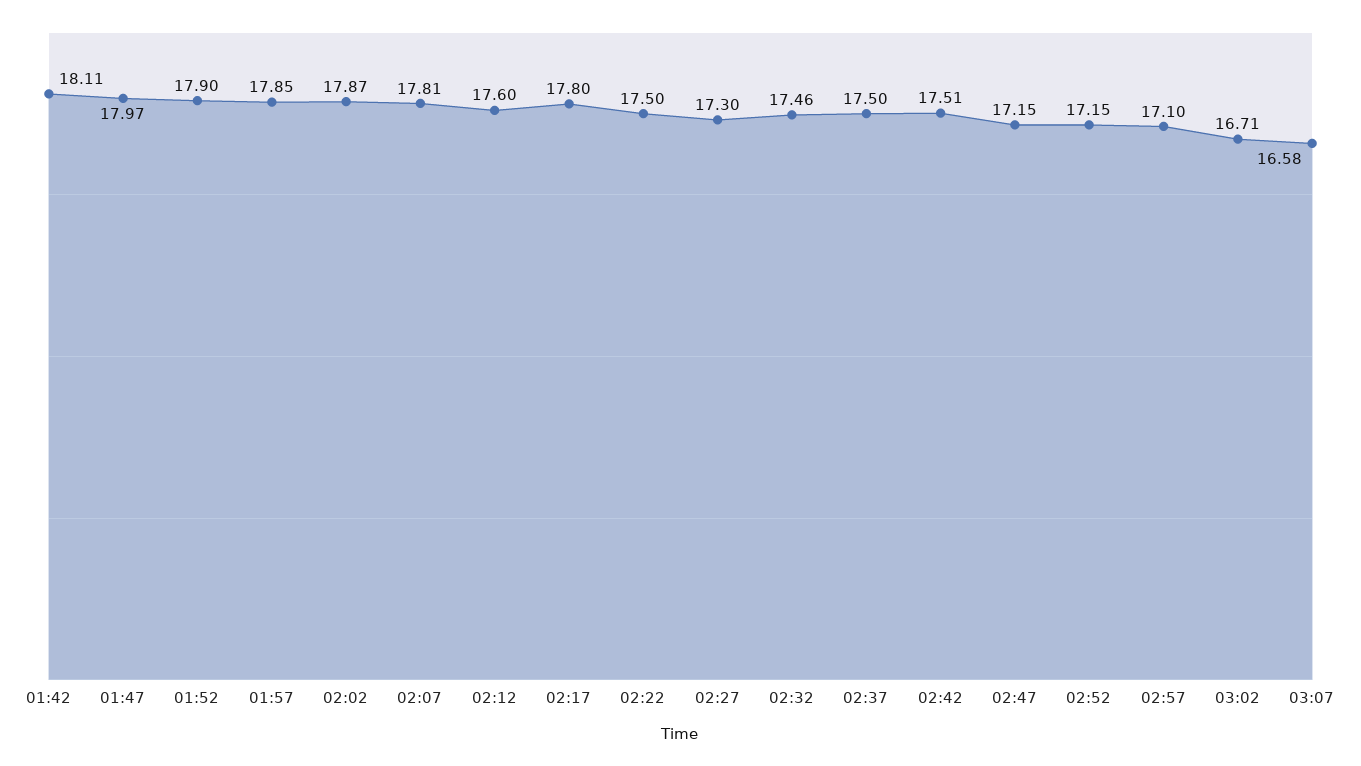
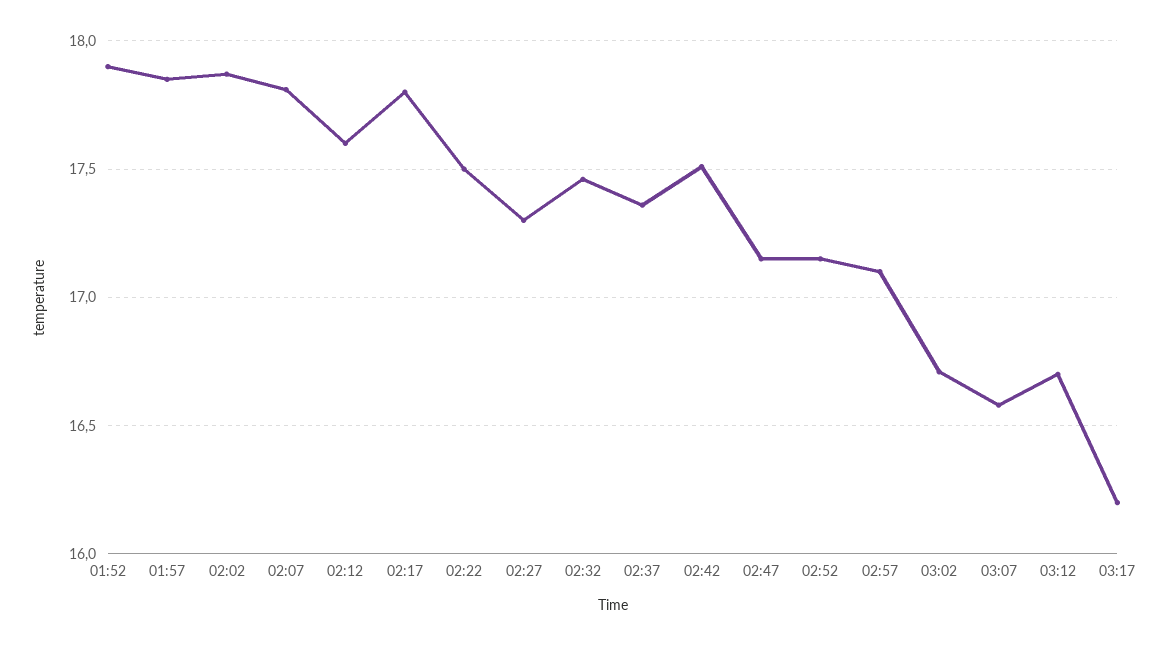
01:42: 18.11 -> none
01:47: 17.97 -> none
02:37: 17.5 -> 17.35
03:12: none -> 16.7
03:17: none -> 16.2

